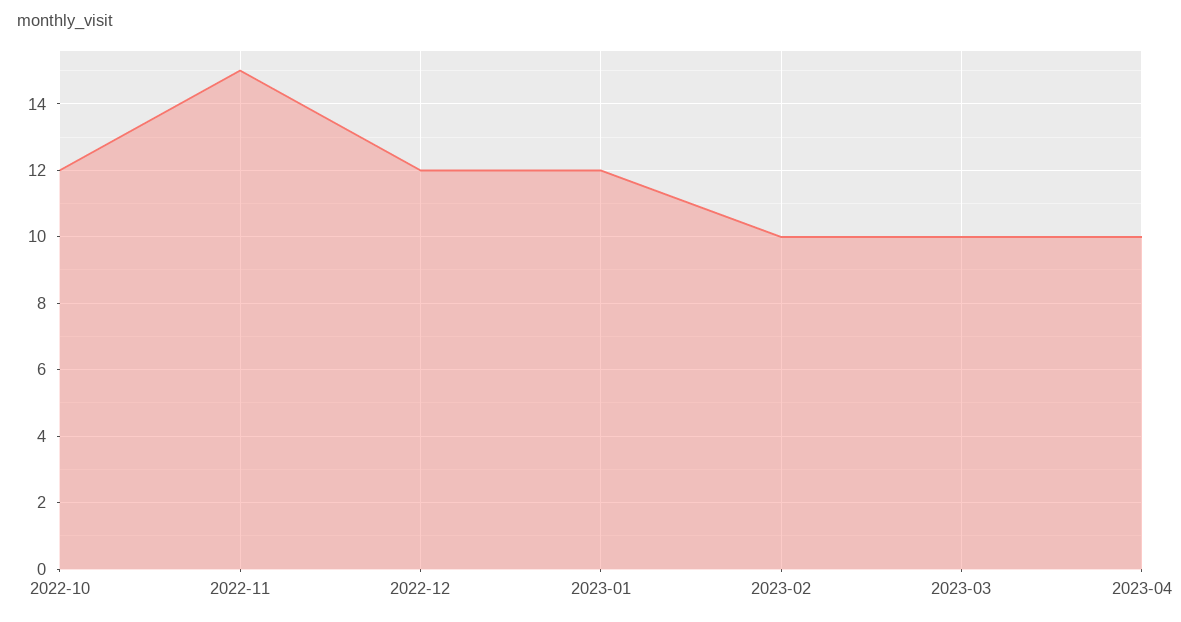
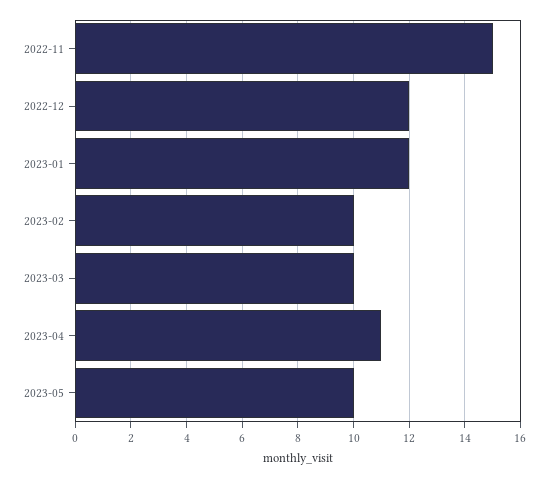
2022-10: 12 -> none
2023-04: 10 -> 11
2023-05: none -> 10

